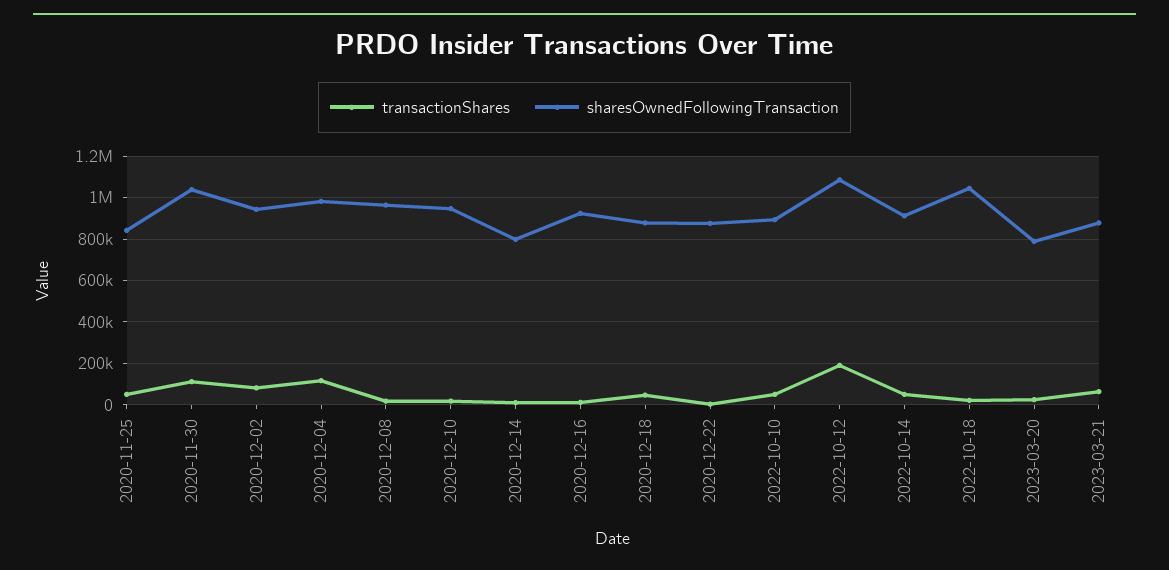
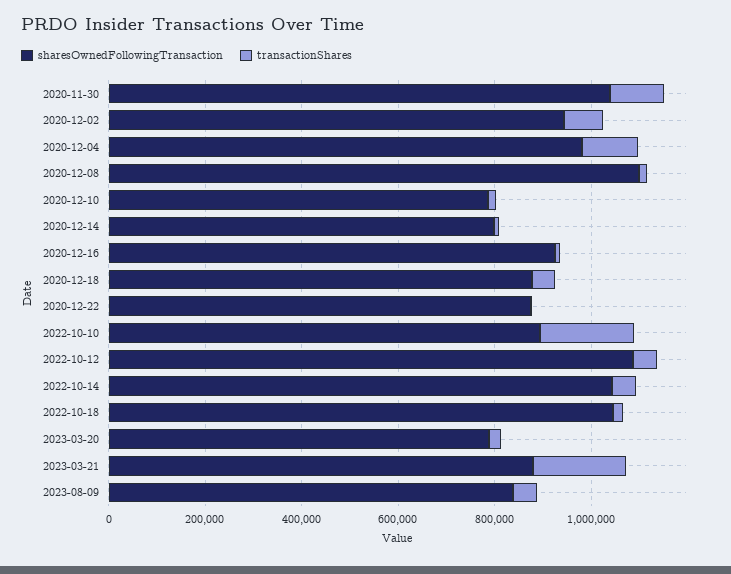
transactionShares, 2020-11-25: 50000 -> none
sharesOwnedFollowingTransaction, 2020-11-25: 850000 -> none
sharesOwnedFollowingTransaction, 2020-12-08: 950000 -> 1100000
sharesOwnedFollowingTransaction, 2020-12-10: 950000 -> 800000
transactionShares, 2022-10-10: 50000 -> 200000
transactionShares, 2022-10-12: 200000 -> 50000
sharesOwnedFollowingTransaction, 2022-10-14: 900000 -> 1050000
transactionShares, 2023-03-21: 50000 -> 200000
sharesOwnedFollowingTransaction, 2023-08-09: none -> 850000
transactionShares, 2023-08-09: none -> 50000

